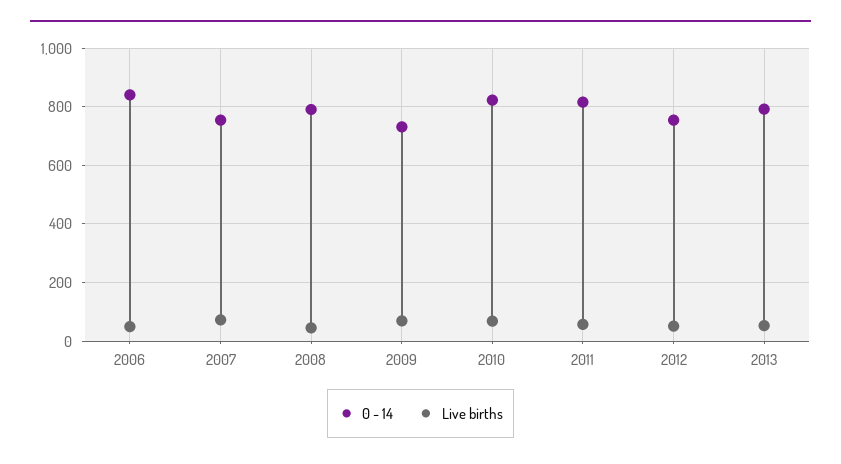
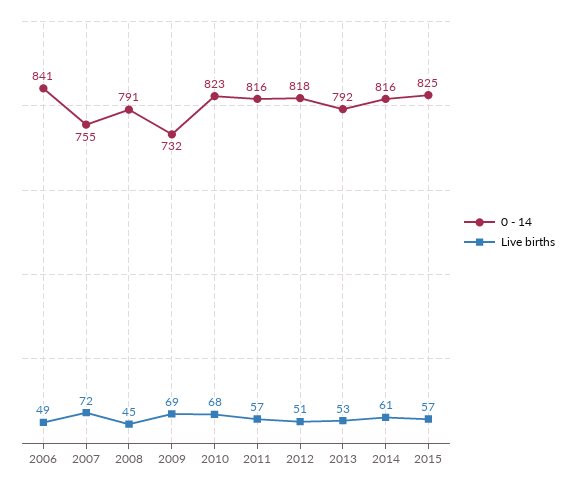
0 - 14, 2012: 750 -> 818
0 - 14, 2014: none -> 816
Live births, 2014: none -> 61
0 - 14, 2015: none -> 825
Live births, 2015: none -> 57

